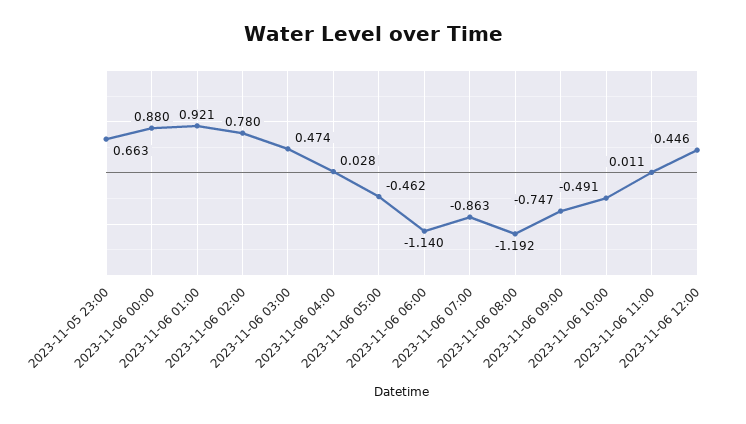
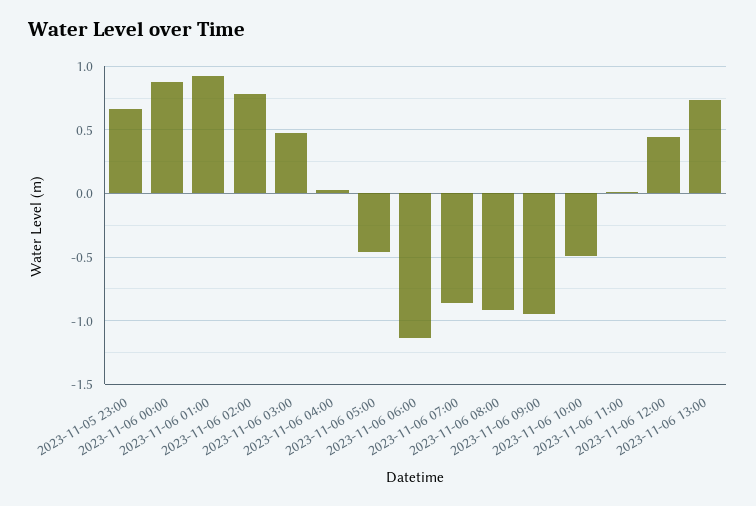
2023-11-06 08:00: -1.192 -> -0.9
2023-11-06 09:00: -0.747 -> -0.95
2023-11-06 13:00: none -> 0.75

